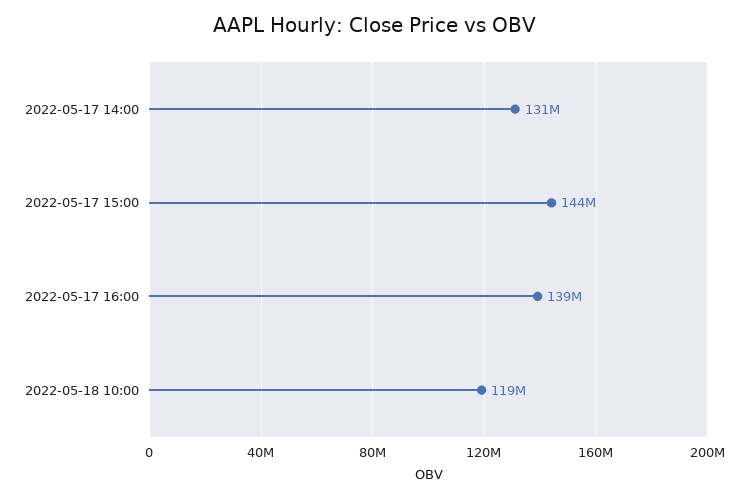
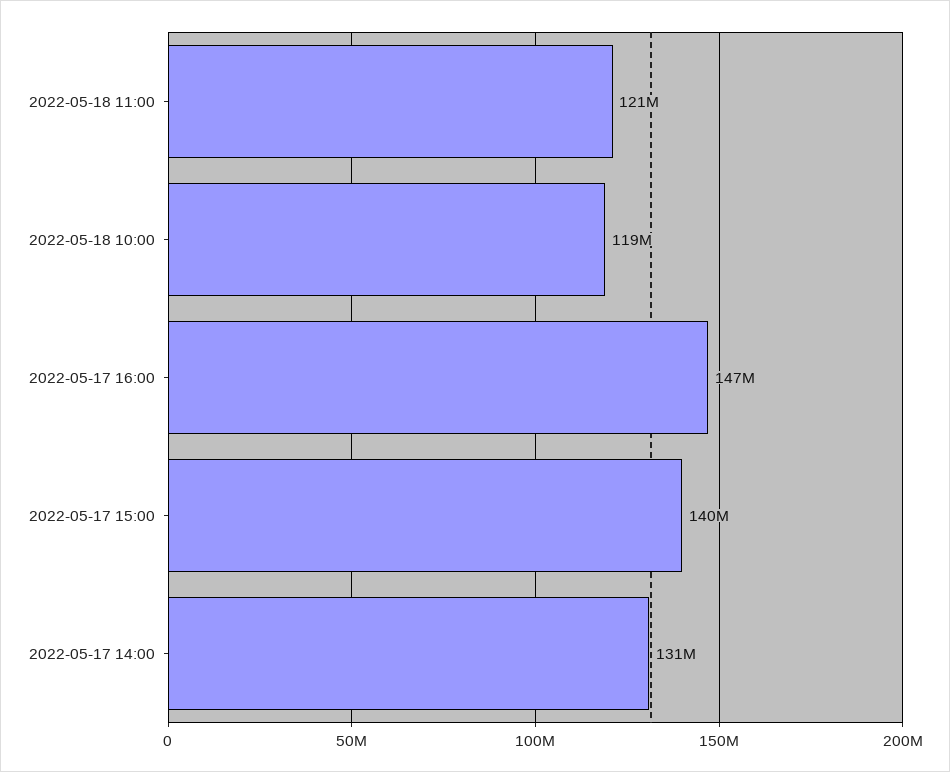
2022-05-17 15:00: 144000000 -> 140000000
2022-05-17 16:00: 139000000 -> 147000000
2022-05-18 11:00: none -> 121000000

